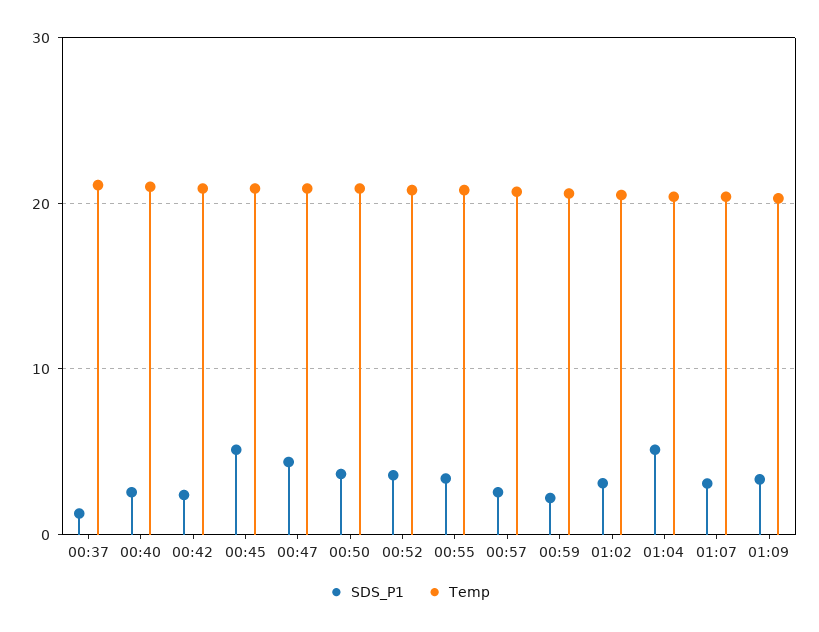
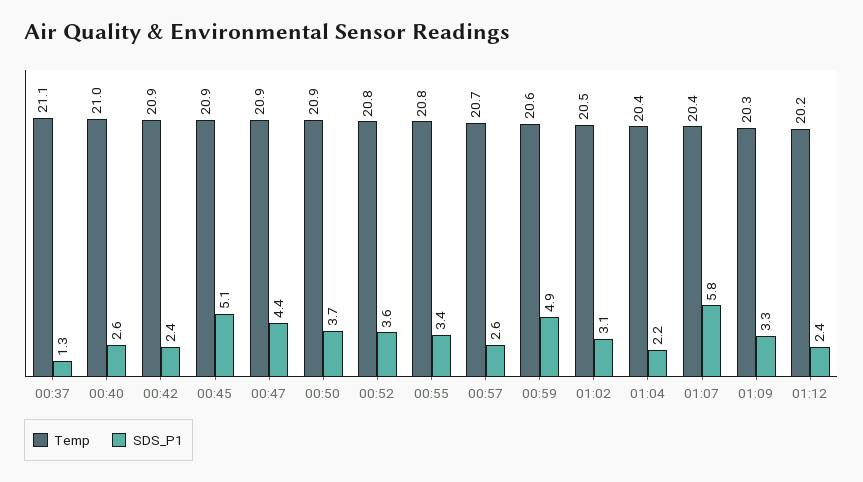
SDS_P1, 00:59: 2 -> 4.9
SDS_P1, 01:04: 5 -> 2.2
SDS_P1, 01:07: 3 -> 5.8
Temp, 01:12: none -> 20.2
SDS_P1, 01:12: none -> 2.4

